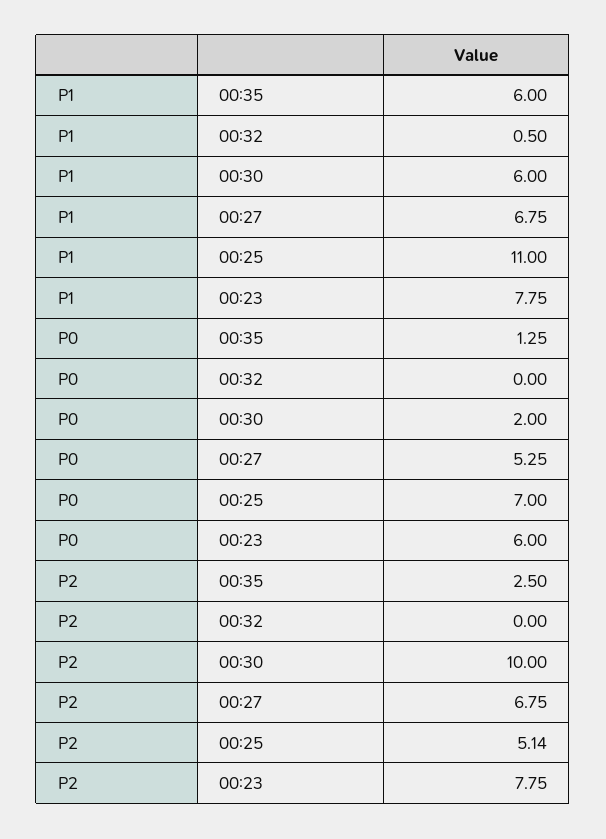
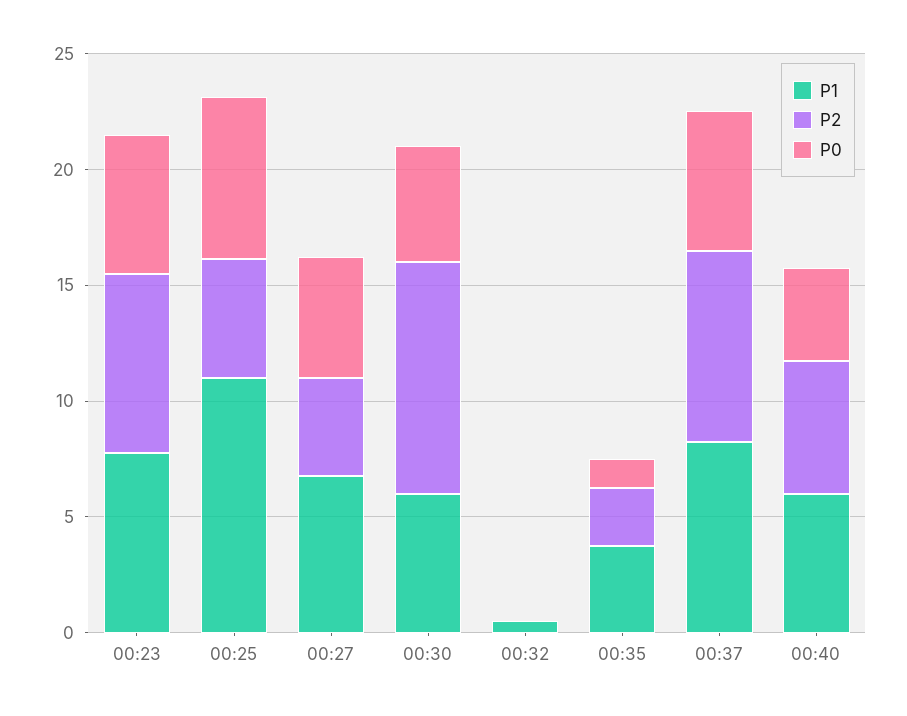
P1, 00:35: 6 -> 4
P0, 00:30: 2 -> 5
P2, 00:27: 6.75 -> 4
P1, 00:37: none -> 8
P2, 00:37: none -> 8
P0, 00:37: none -> 6
P1, 00:40: none -> 6
P2, 00:40: none -> 6
P0, 00:40: none -> 4

